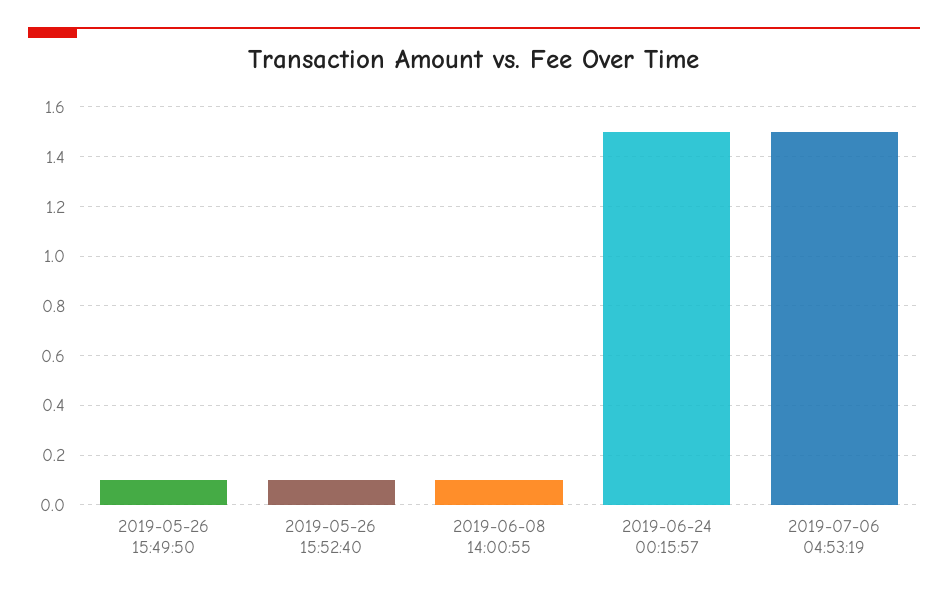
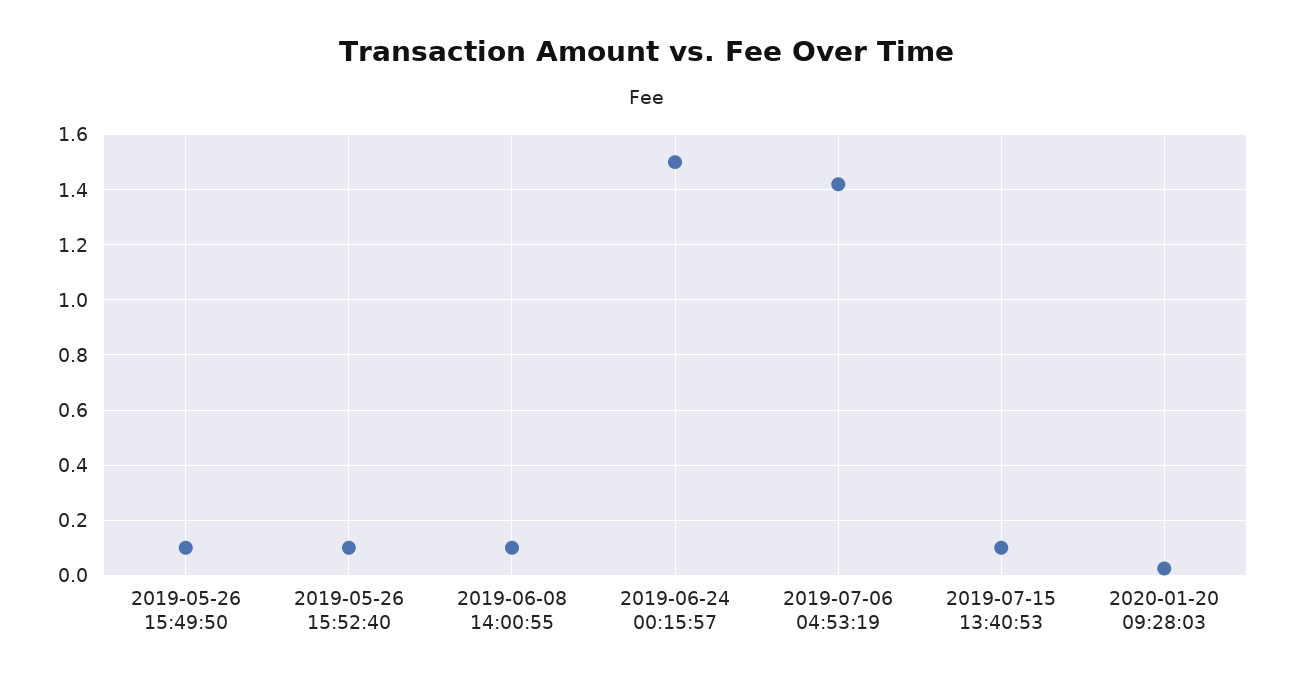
2019-07-06 04:53:19: 1.5 -> 1.425
2019-07-15 13:40:53: none -> 0.1
2020-01-20 09:28:03: none -> 0.025

